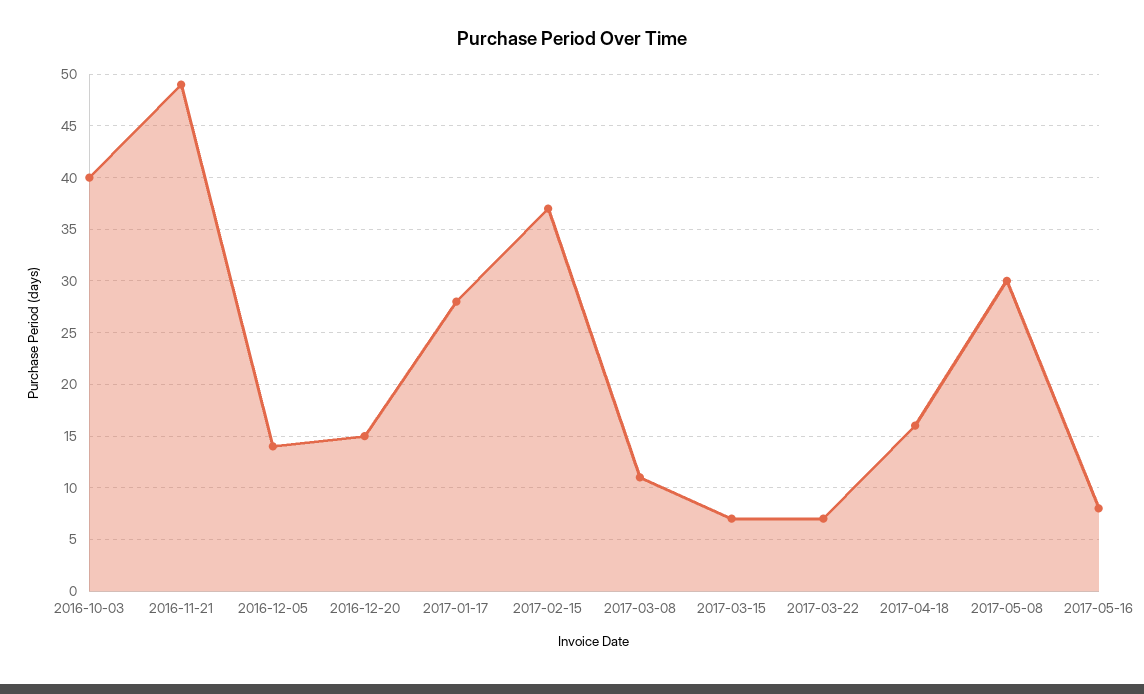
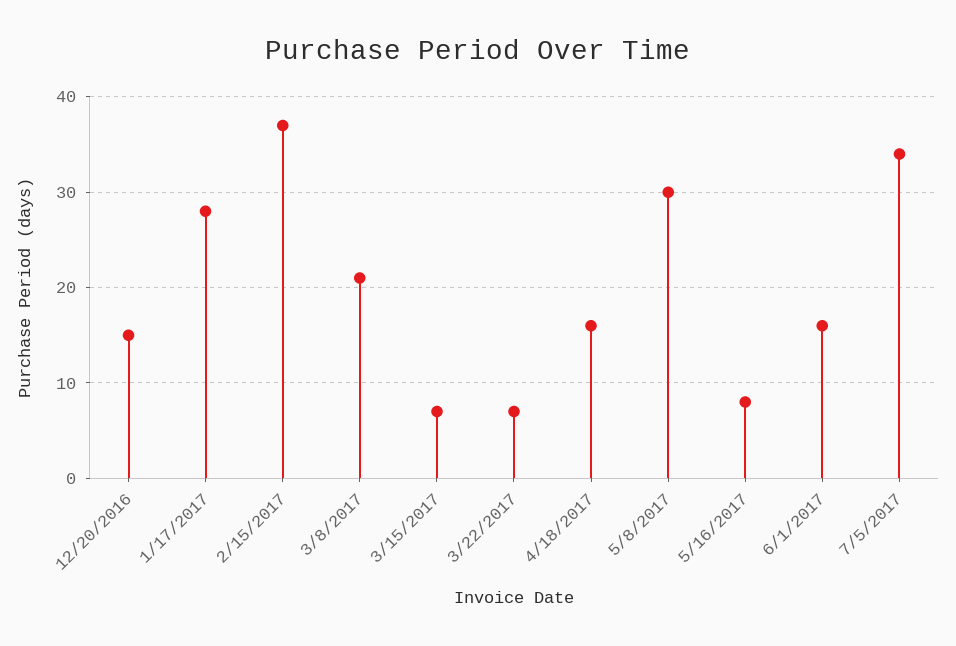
2016-10-03: 40 -> none
2016-11-21: 49 -> none
2016-12-05: 14 -> none
2017-03-08: 11 -> 21
6/1/2017: none -> 16
7/5/2017: none -> 34

